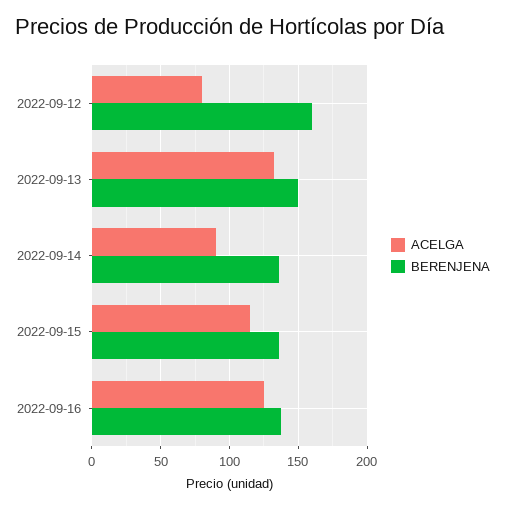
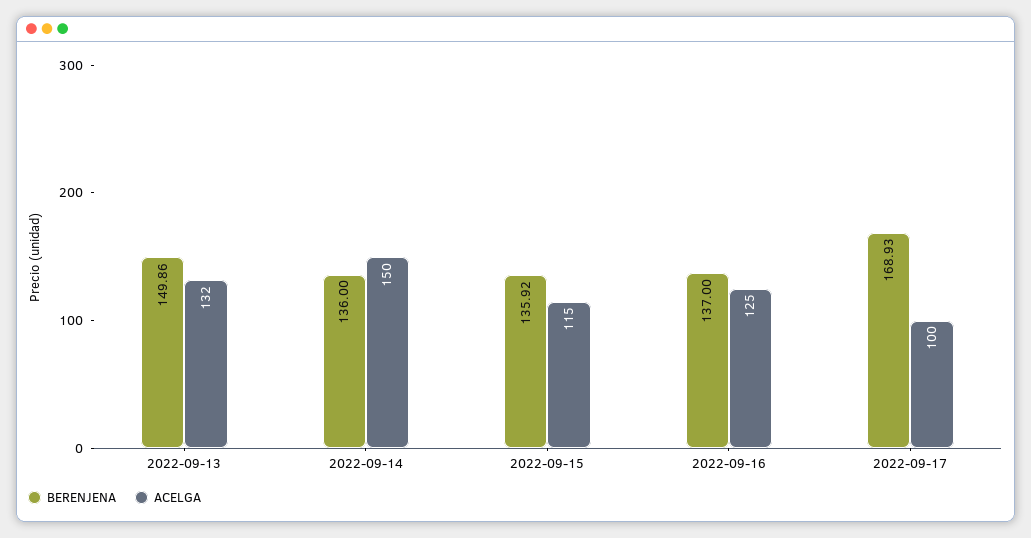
ACELGA, 2022-09-12: 80 -> none
BERENJENA, 2022-09-12: 160 -> none
ACELGA, 2022-09-14: 90 -> 150
BERENJENA, 2022-09-17: none -> 168.93
ACELGA, 2022-09-17: none -> 100

